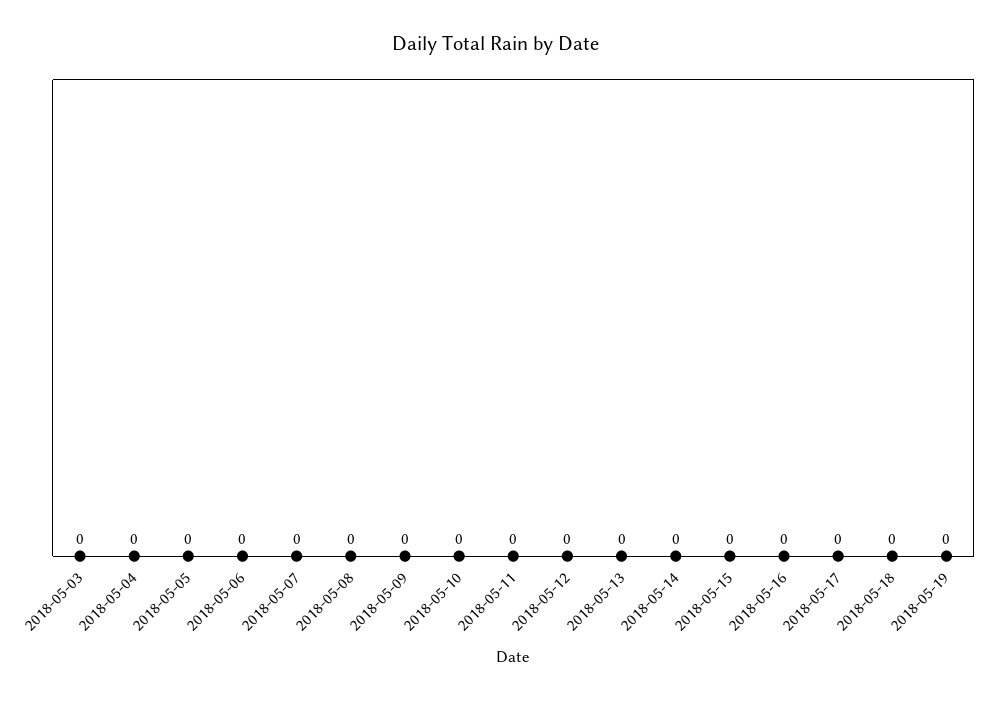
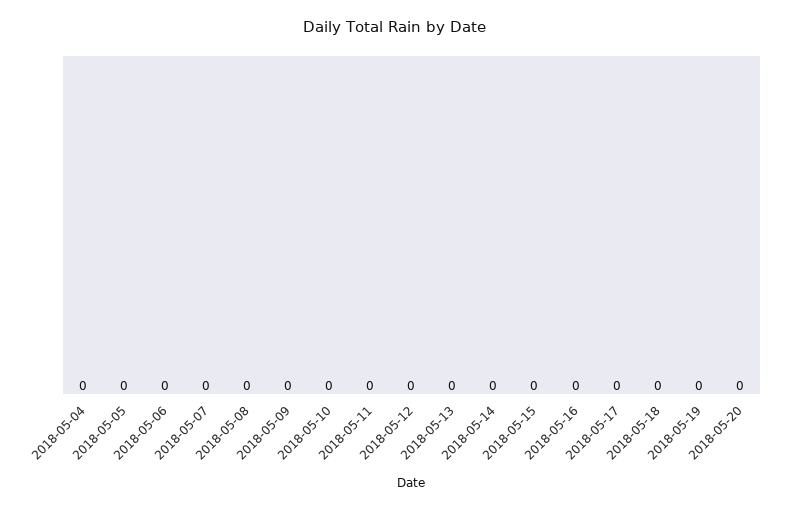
2018-05-03: 0 -> none
2018-05-20: none -> 0

